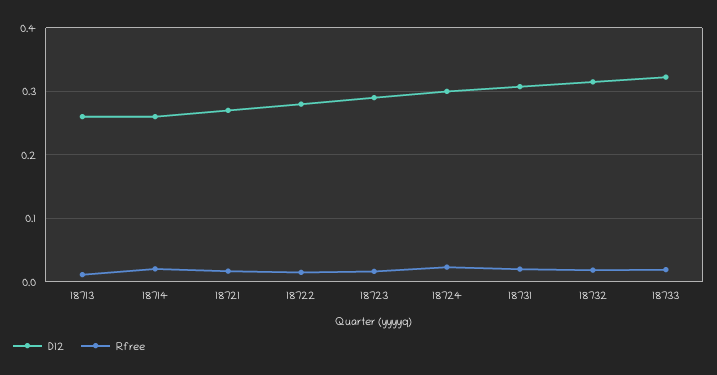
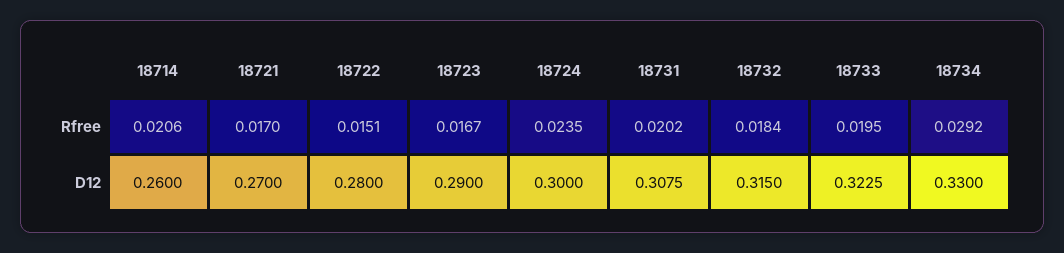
D12, 18713: 0.26 -> none
Rfree, 18713: 0.01 -> none
Rfree, 18734: none -> 0.0292
D12, 18734: none -> 0.33

